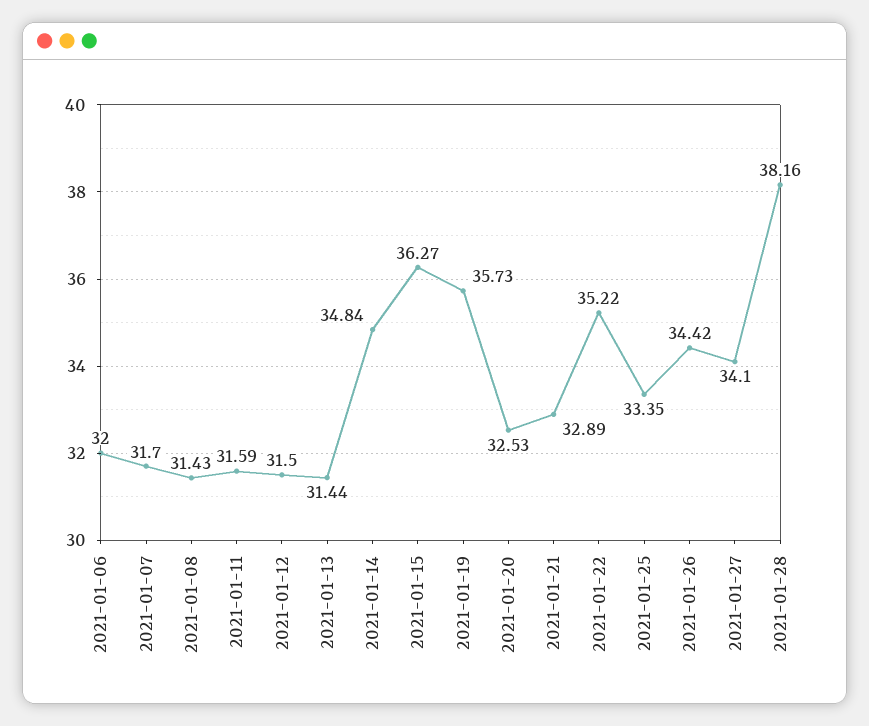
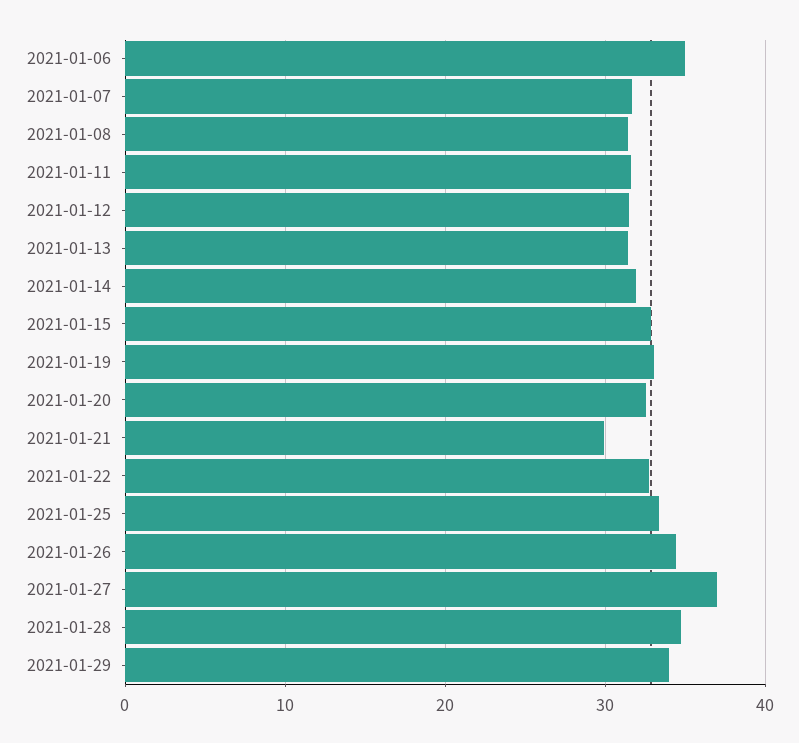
2021-01-06: 32 -> 35
2021-01-14: 34.84 -> 32
2021-01-15: 36.27 -> 33
2021-01-19: 35.73 -> 33
2021-01-21: 32.89 -> 30
2021-01-22: 35.22 -> 33
2021-01-27: 34.1 -> 37
2021-01-28: 38.16 -> 35
2021-01-29: none -> 34

